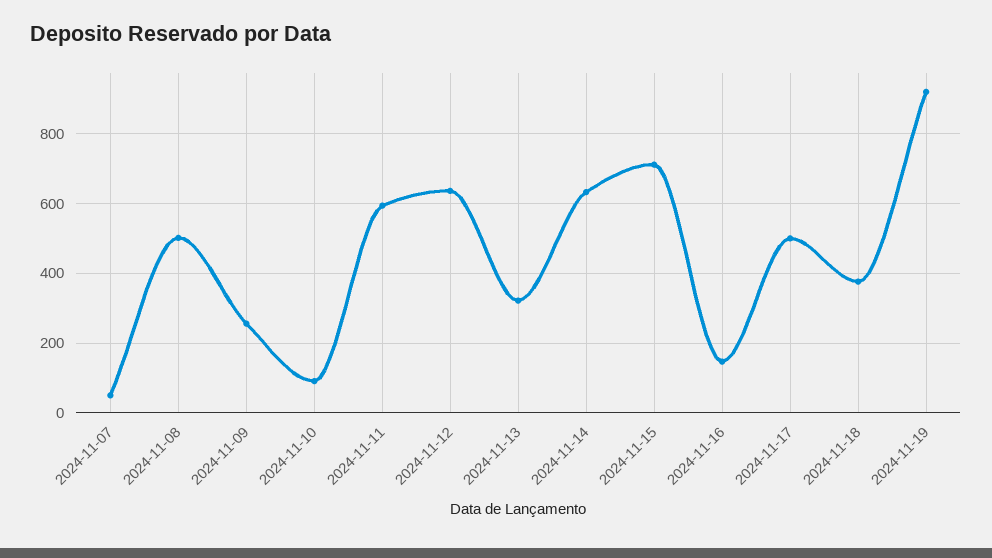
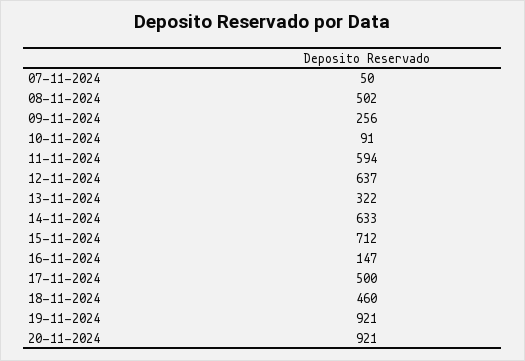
2024-11-18: 380 -> 460
20-11-2024: none -> 921

